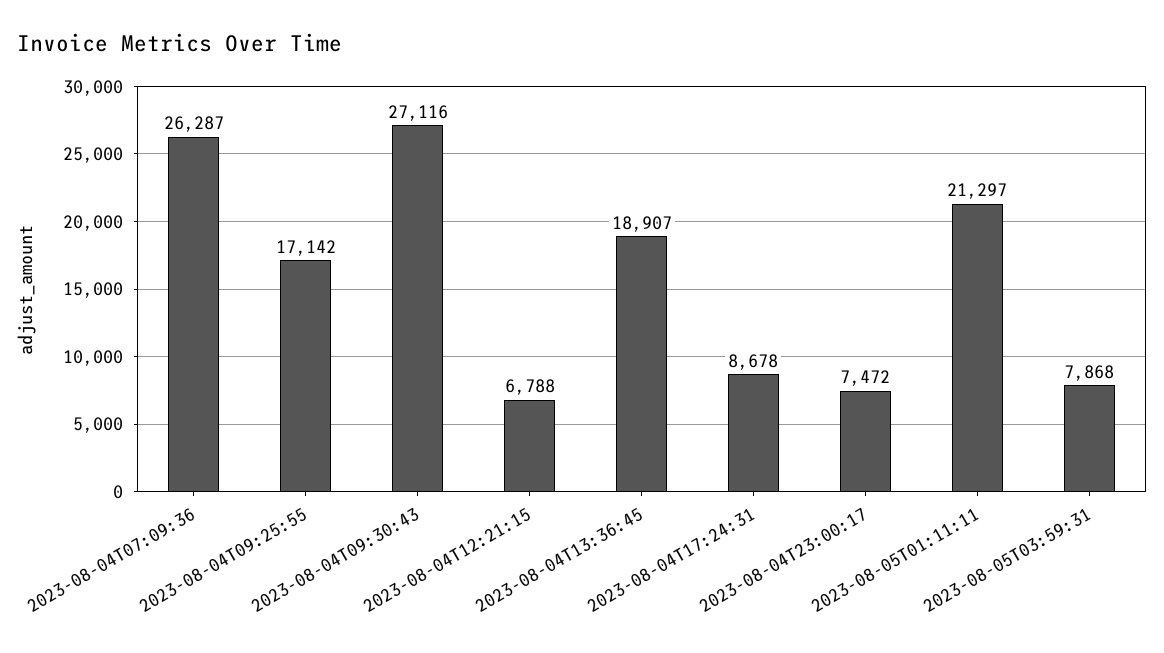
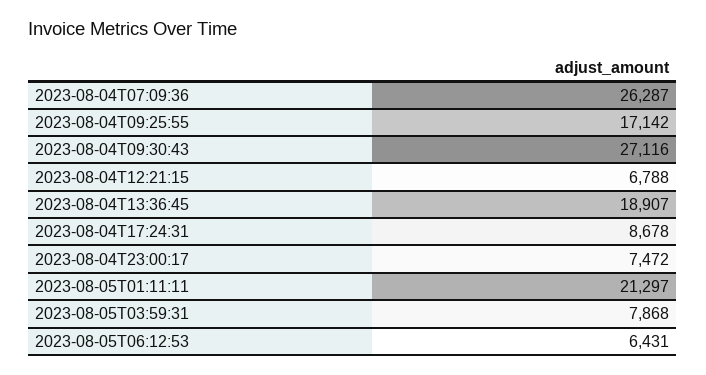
2023-08-05T06:12:53: none -> 6431

